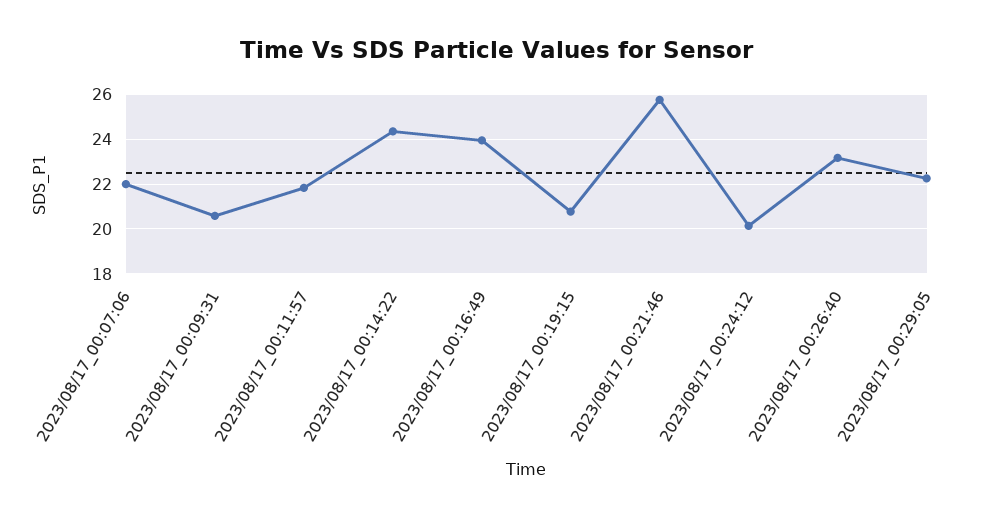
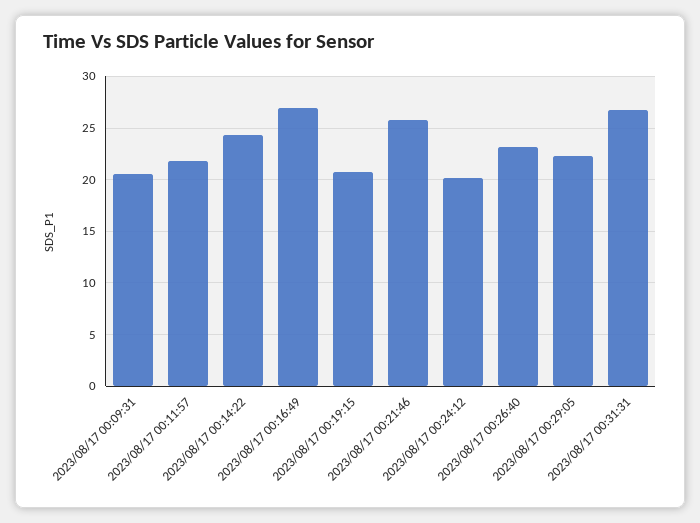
2023/08/17_00:07:06: 22 -> none
2023/08/17_00:16:49: 24 -> 27
2023/08/17 00:31:31: none -> 27

